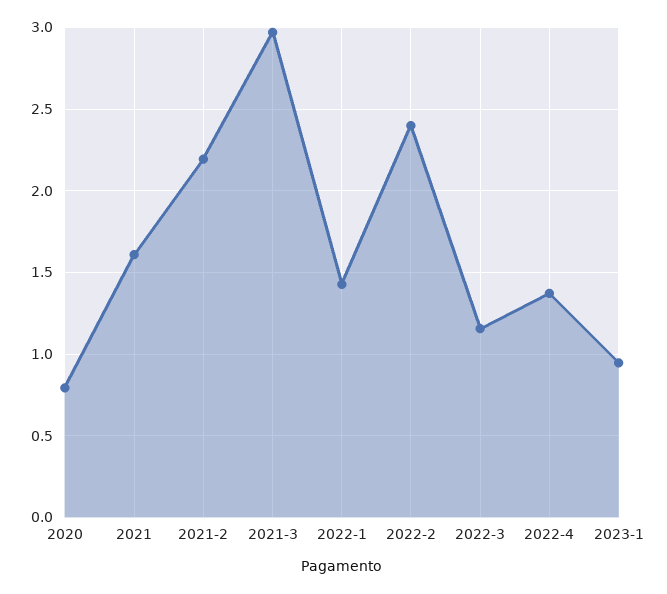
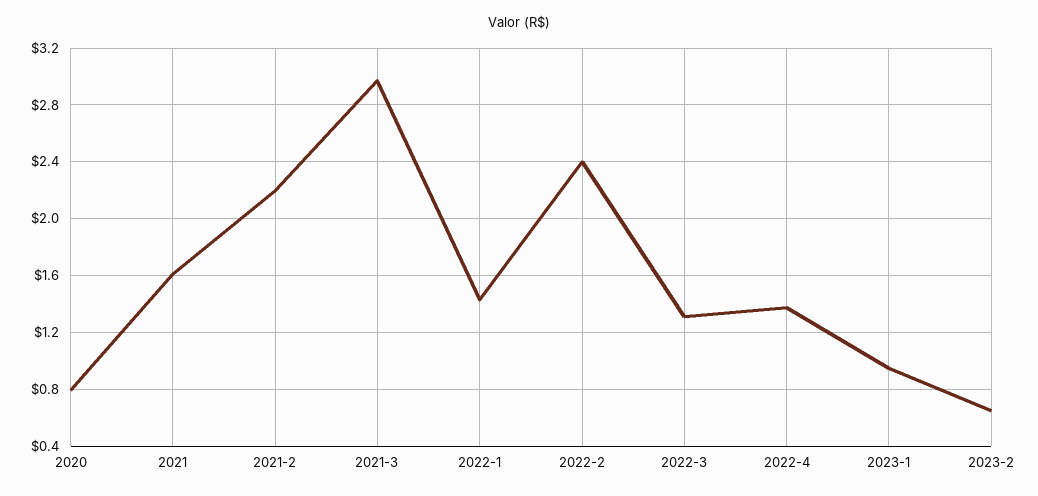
2022-3: 1.15 -> 1.3
2023-2: none -> 0.65

